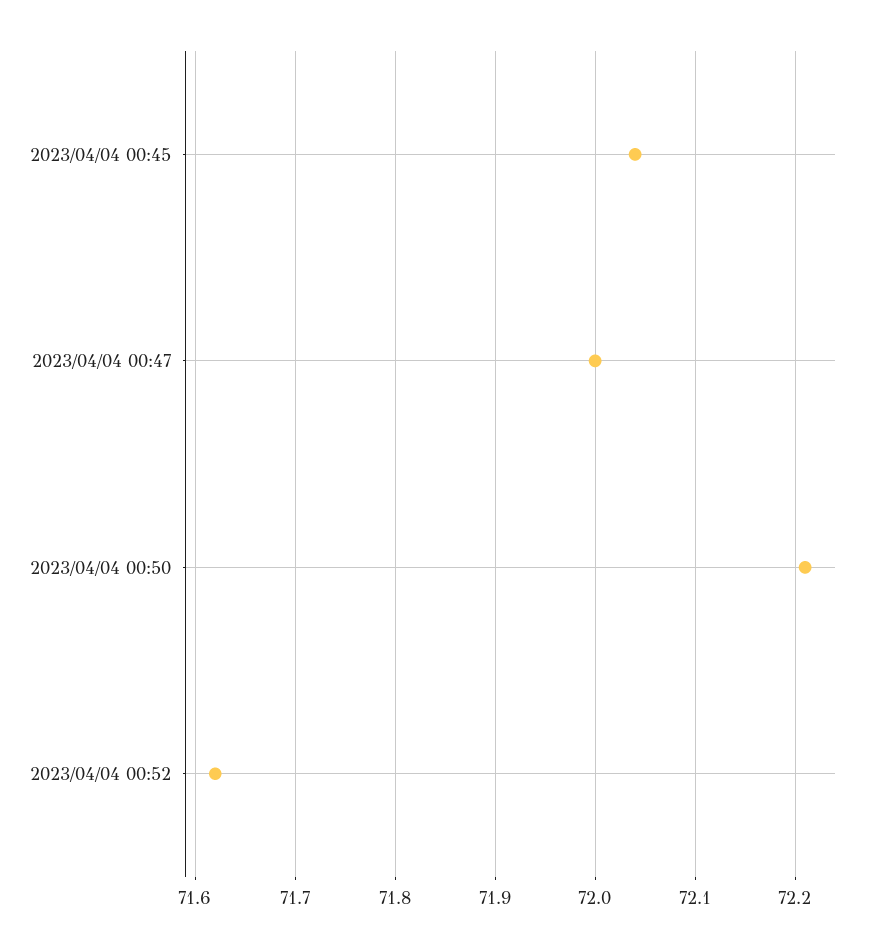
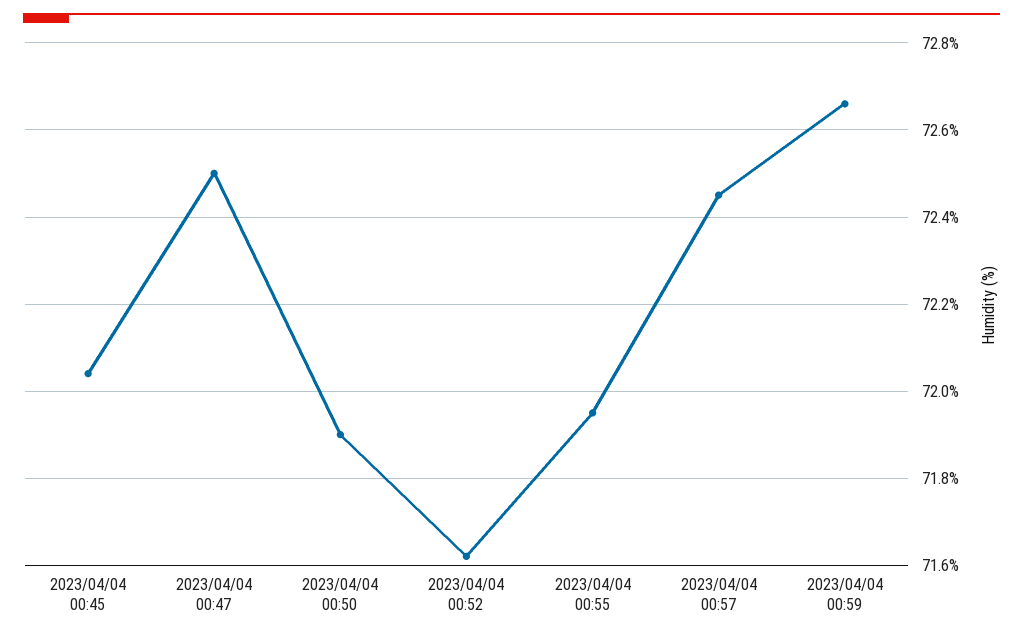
2023/04/04 00:47: 72 -> 72.5
2023/04/04 00:50: 72.21 -> 71.9
2023/04/04 00:55: none -> 71.95
2023/04/04 00:57: none -> 72.45
2023/04/04 00:59: none -> 72.65

